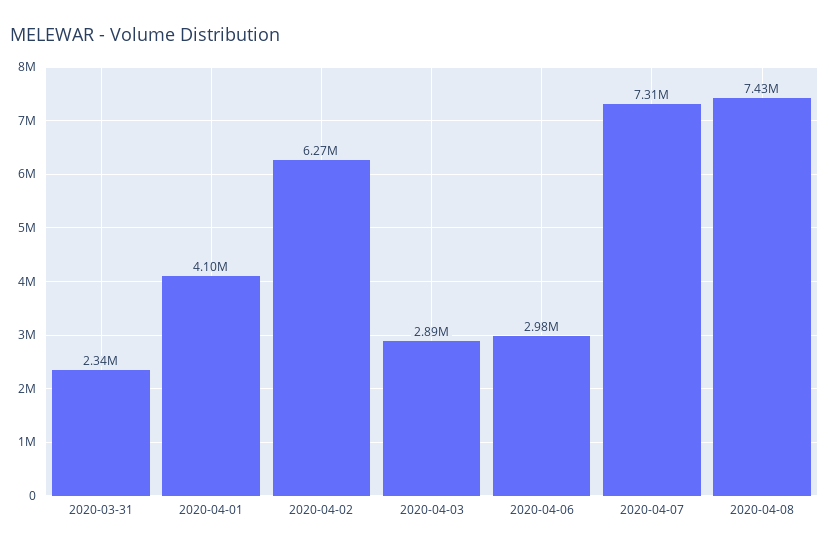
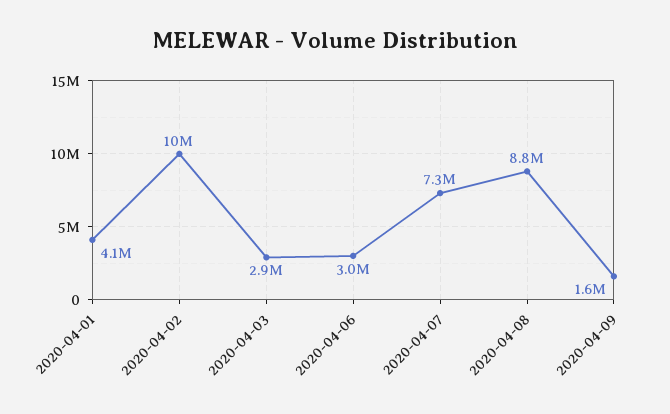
2020-03-31: 2340000 -> none
2020-04-02: 6270000 -> 10000000
2020-04-08: 7430000 -> 8800000
2020-04-09: none -> 1600000

